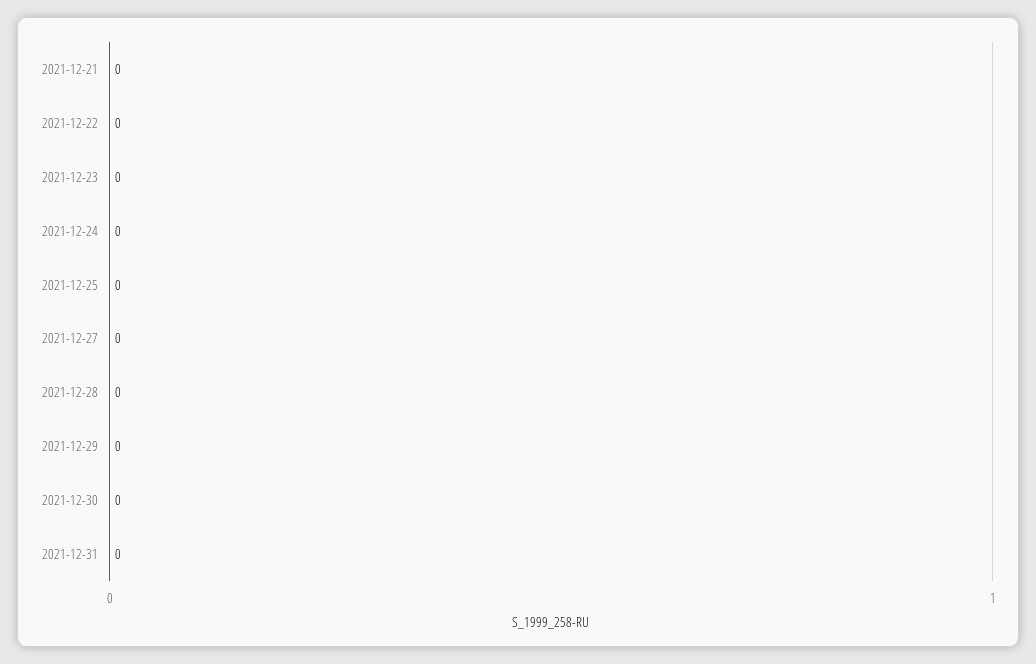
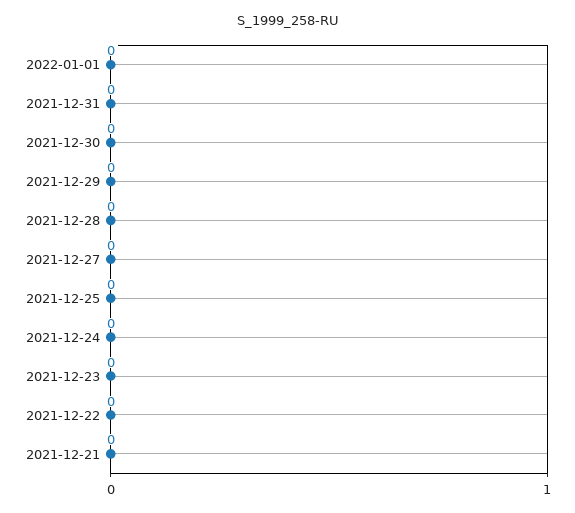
2022-01-01: none -> 0

